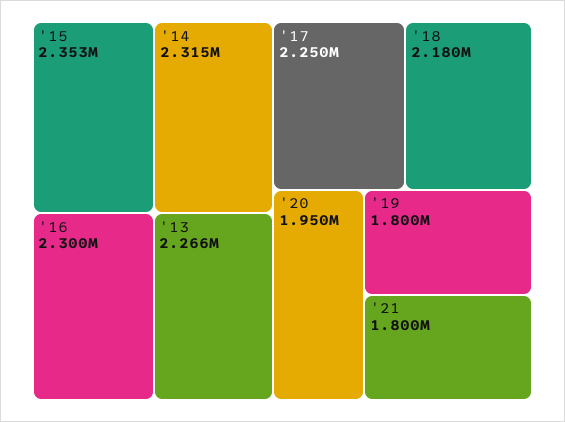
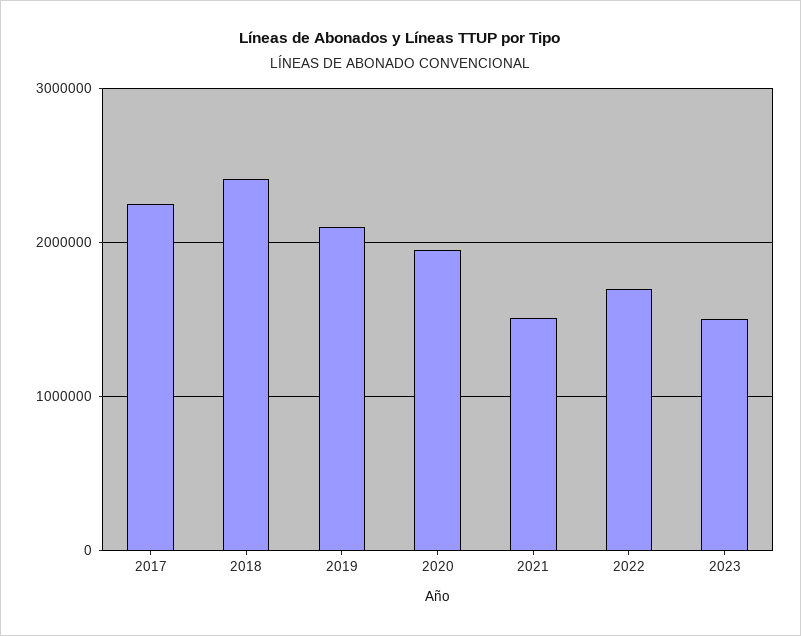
'15: 2353000 -> none
'14: 2315000 -> none
'16: 2300000 -> none
'13: 2266000 -> none
'18: 2180000 -> 2400000
'19: 1800000 -> 2100000
'21: 1800000 -> 1500000
2022: none -> 1700000
2023: none -> 1500000

